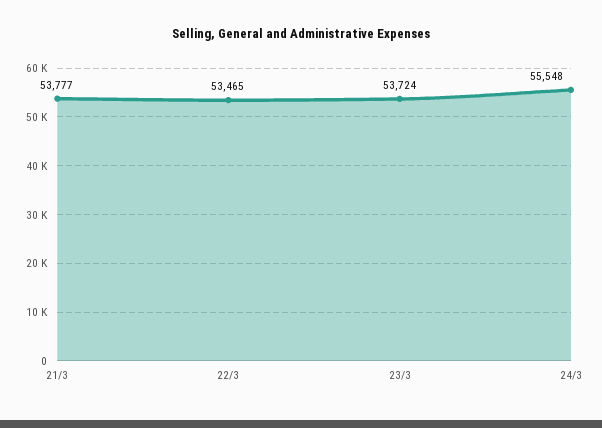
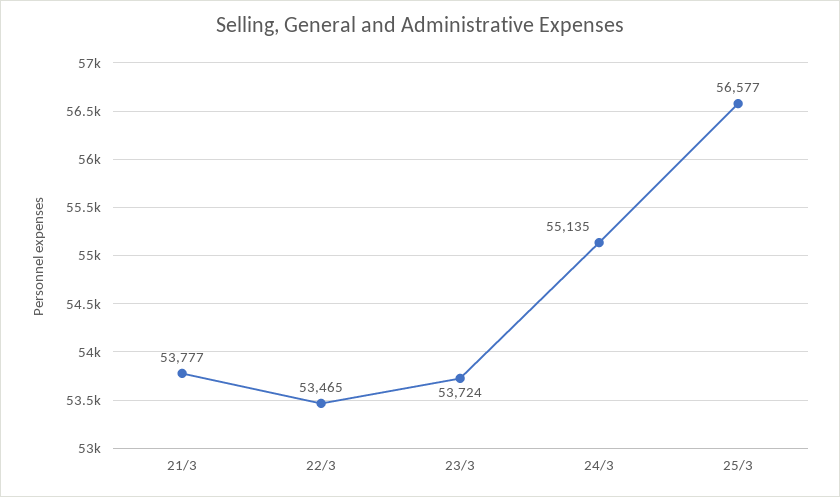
24/3: 55548 -> 55135
25/3: none -> 56577

